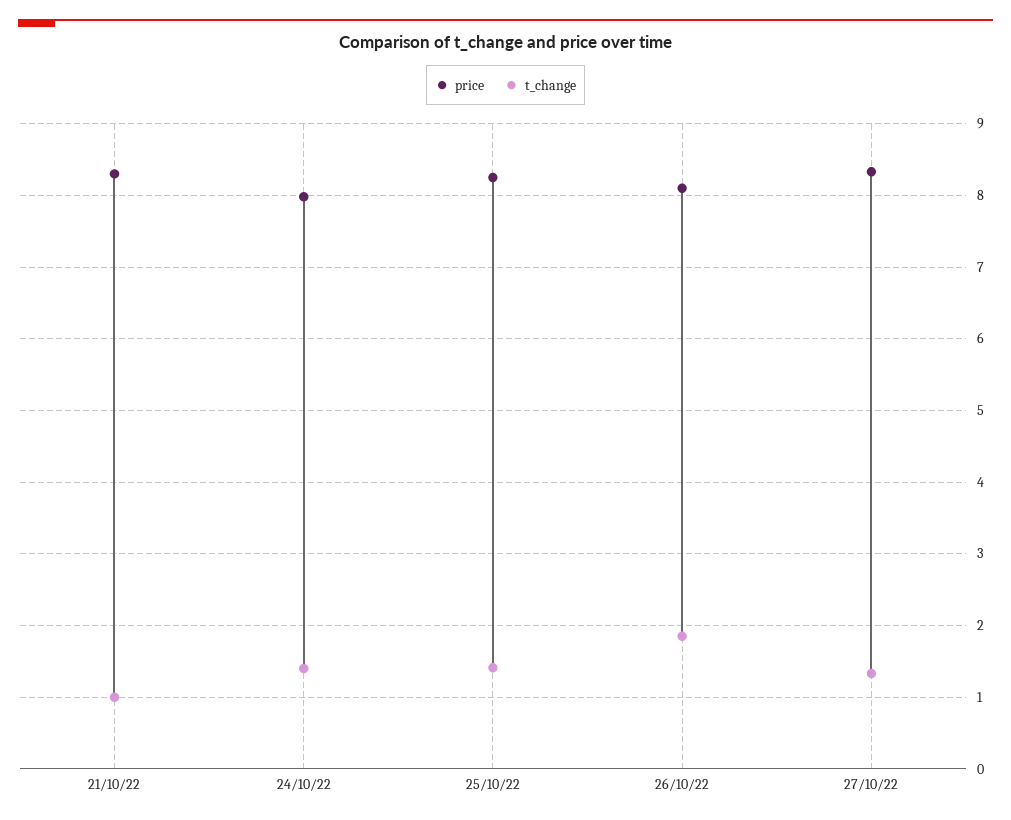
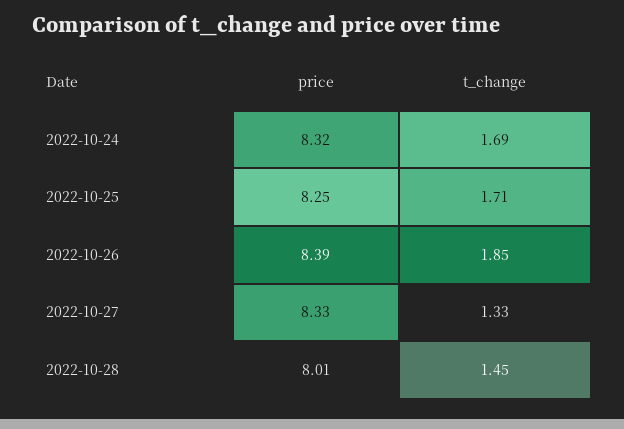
price, 21/10/22: 8.3 -> none
t_change, 21/10/22: 1 -> none
price, 24/10/22: 8 -> 8.32
t_change, 24/10/22: 1.4 -> 1.69
t_change, 25/10/22: 1.4 -> 1.71
price, 26/10/22: 8.1 -> 8.39
price, 2022-10-28: none -> 8.01
t_change, 2022-10-28: none -> 1.45

